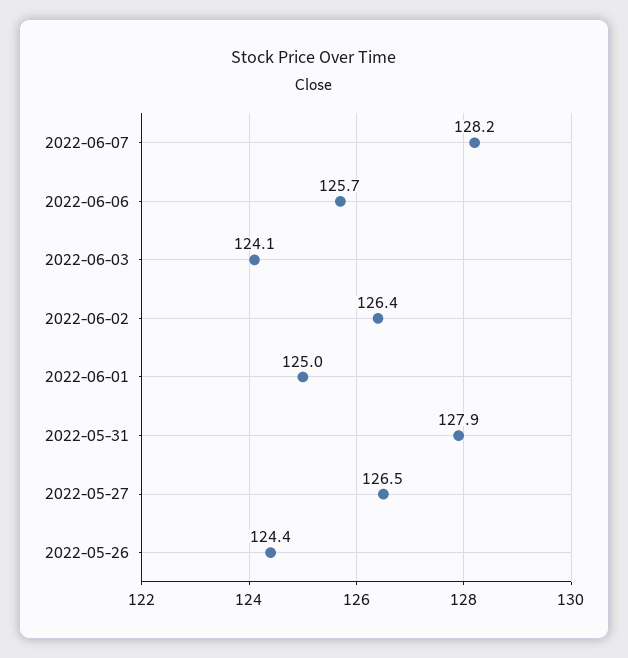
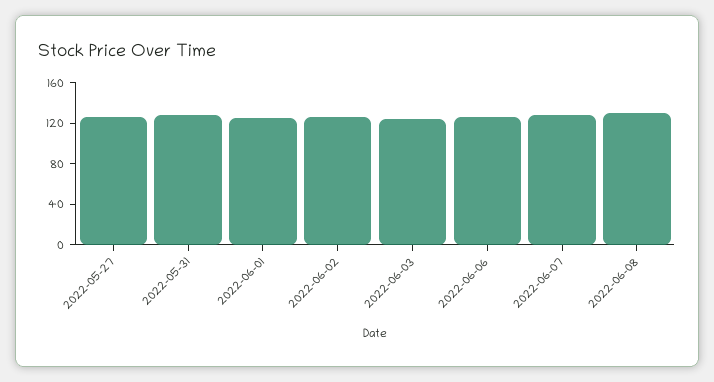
2022-05-26: 124.4 -> none
2022-06-08: none -> 130

